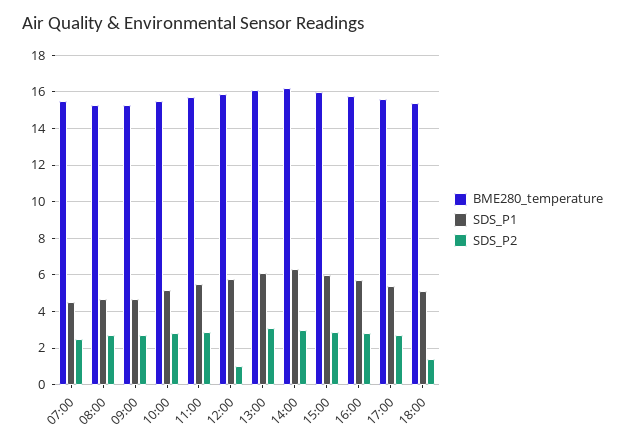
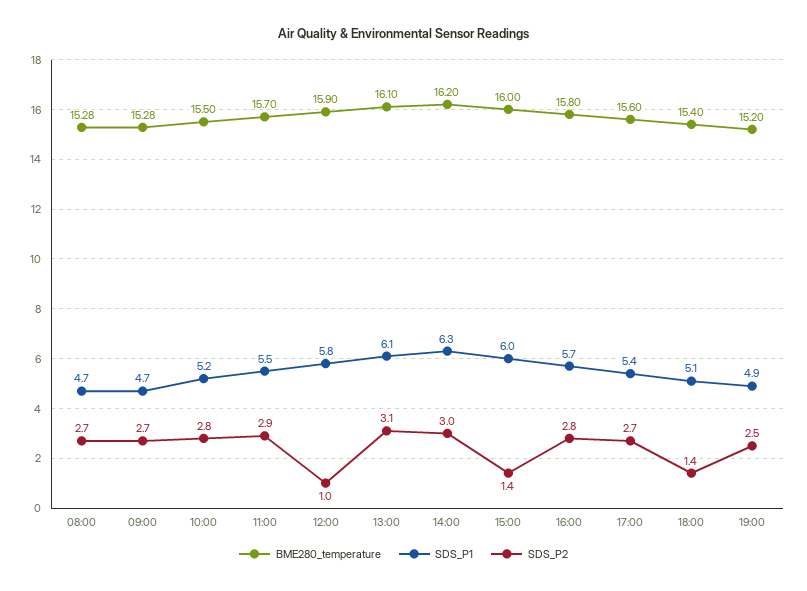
BME280_temperature, 07:00: 15.5 -> none
SDS_P1, 07:00: 4.5 -> none
SDS_P2, 07:00: 2.5 -> none
SDS_P2, 15:00: 3 -> 1.4
BME280_temperature, 19:00: none -> 15.2
SDS_P1, 19:00: none -> 4.9
SDS_P2, 19:00: none -> 2.5

